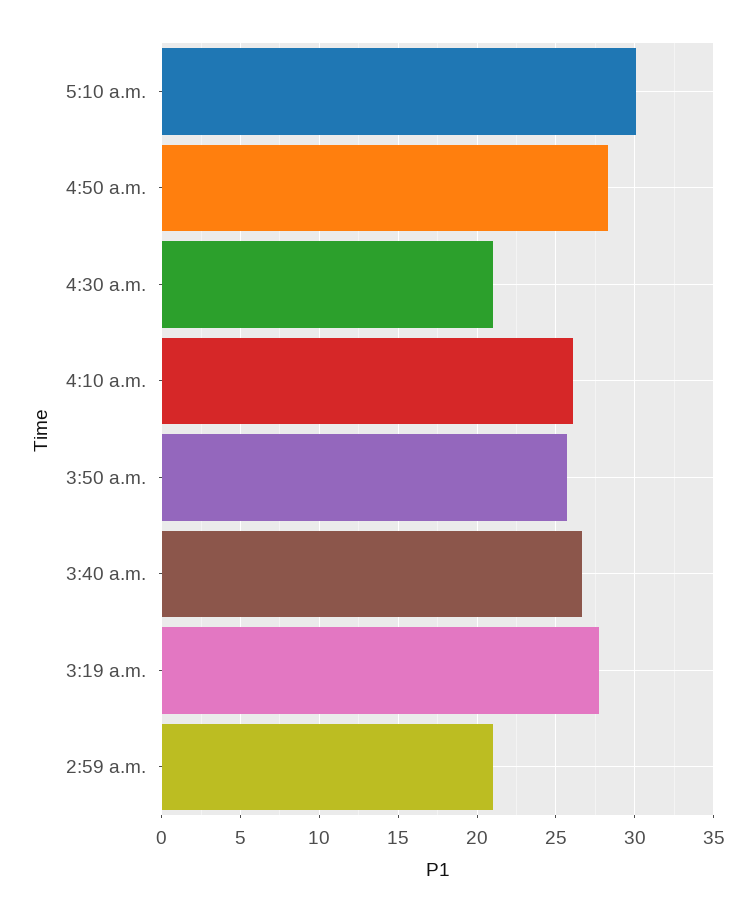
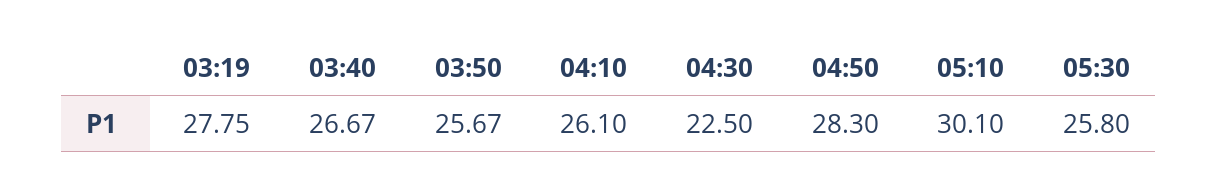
4:30 a.m.: 21 -> 22.5
2:59 a.m.: 21 -> none
05:30: none -> 25.8

